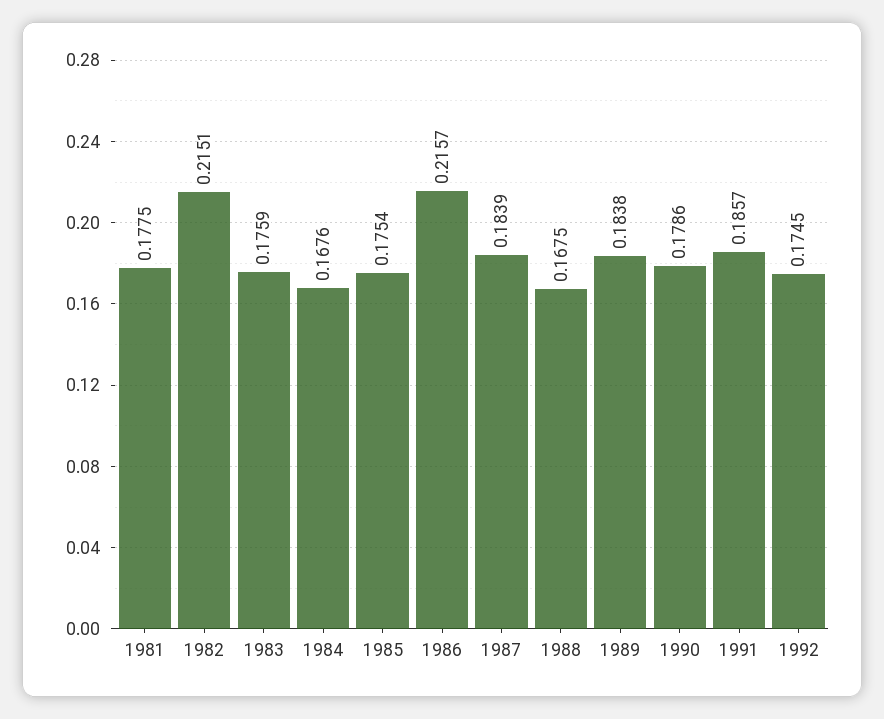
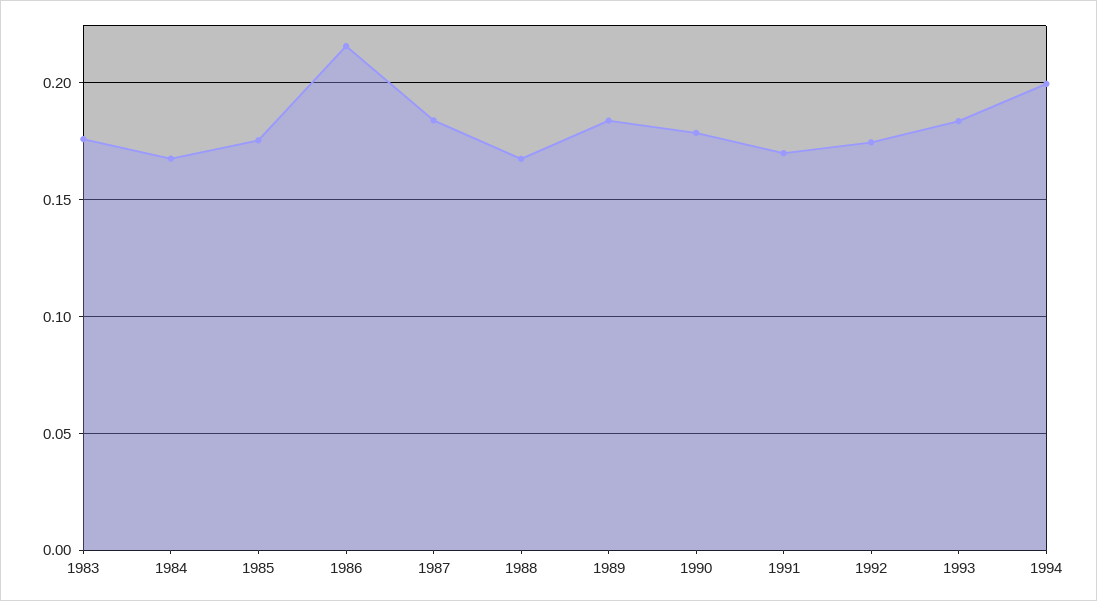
1981: 0.1775 -> none
1982: 0.2151 -> none
1991: 0.1857 -> 0.17
1993: none -> 0.185
1994: none -> 0.2

